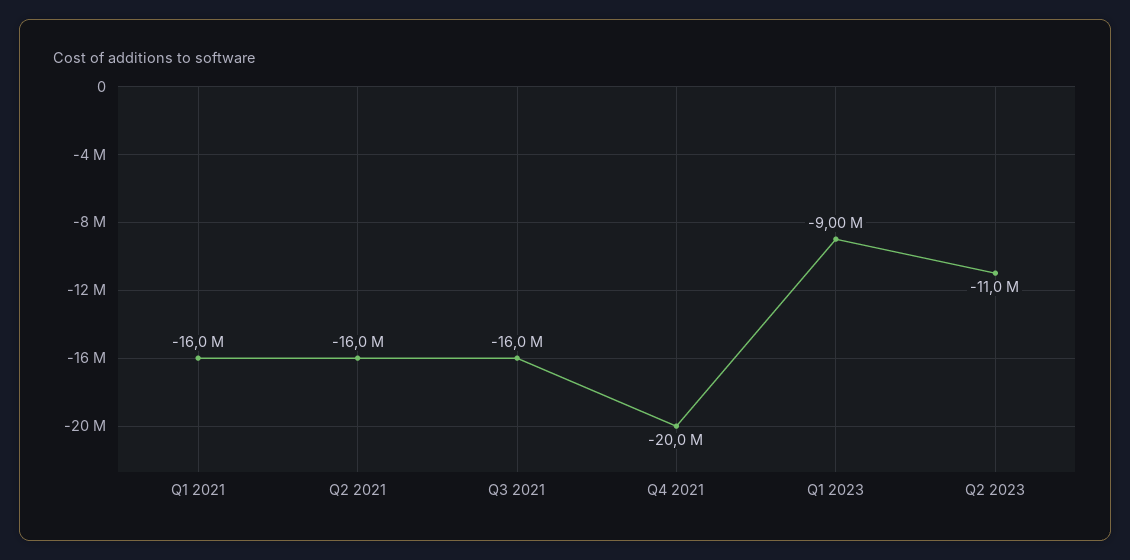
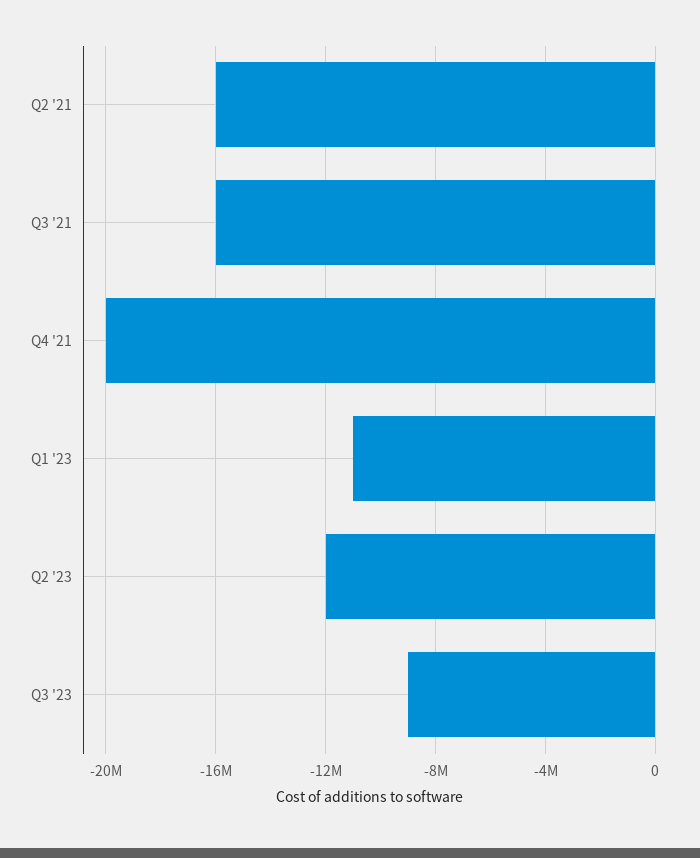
Q1 2021: -16000000 -> none
Q1 2023: -9000000 -> -11000000
Q2 2023: -11000000 -> -12000000
Q3 '23: none -> -9000000

